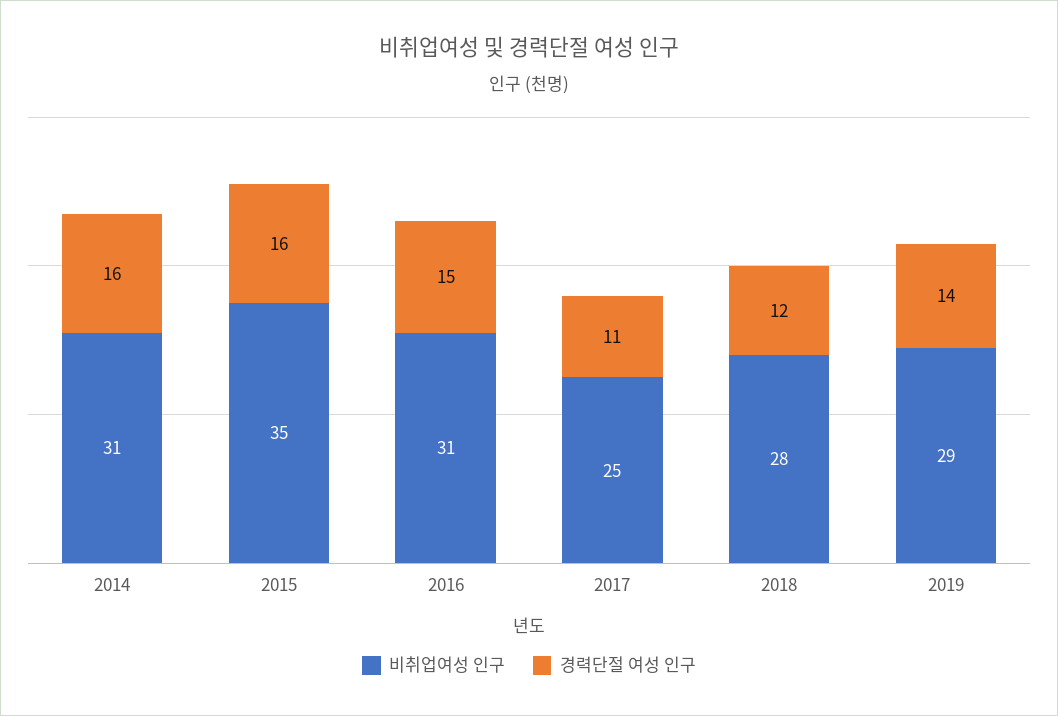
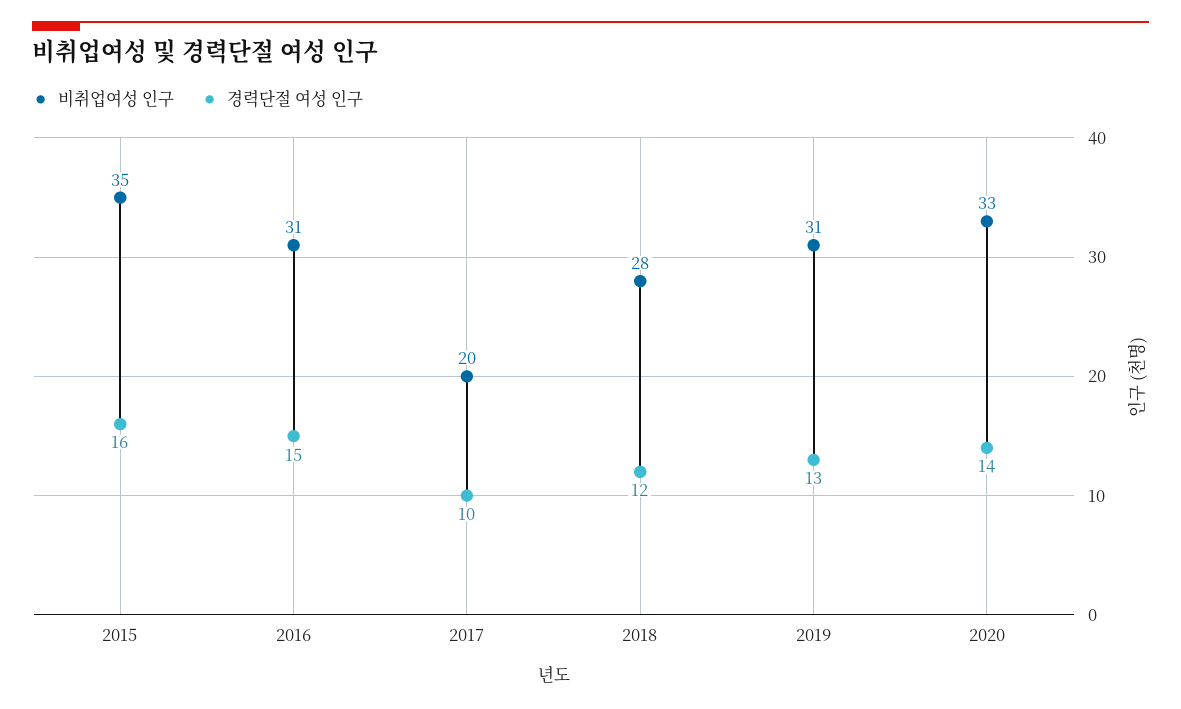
비취업여성 인구, 2014: 31 -> none
경력단절 여성 인구, 2014: 16 -> none
비취업여성 인구, 2017: 25 -> 20
경력단절 여성 인구, 2017: 11 -> 10
비취업여성 인구, 2019: 29 -> 31
경력단절 여성 인구, 2019: 14 -> 13
비취업여성 인구, 2020: none -> 33
경력단절 여성 인구, 2020: none -> 14

